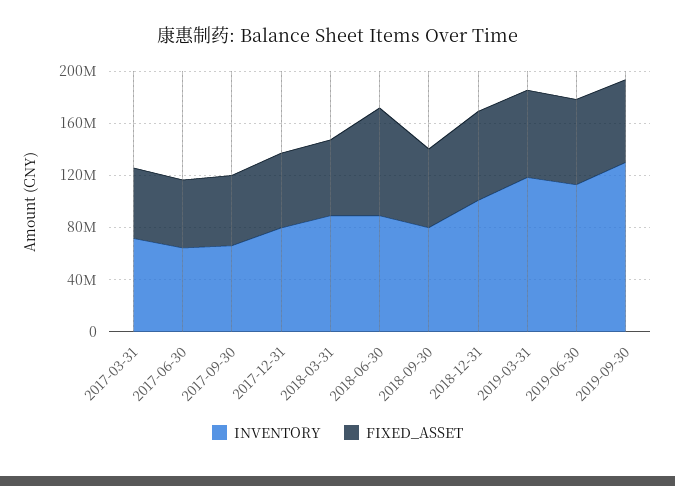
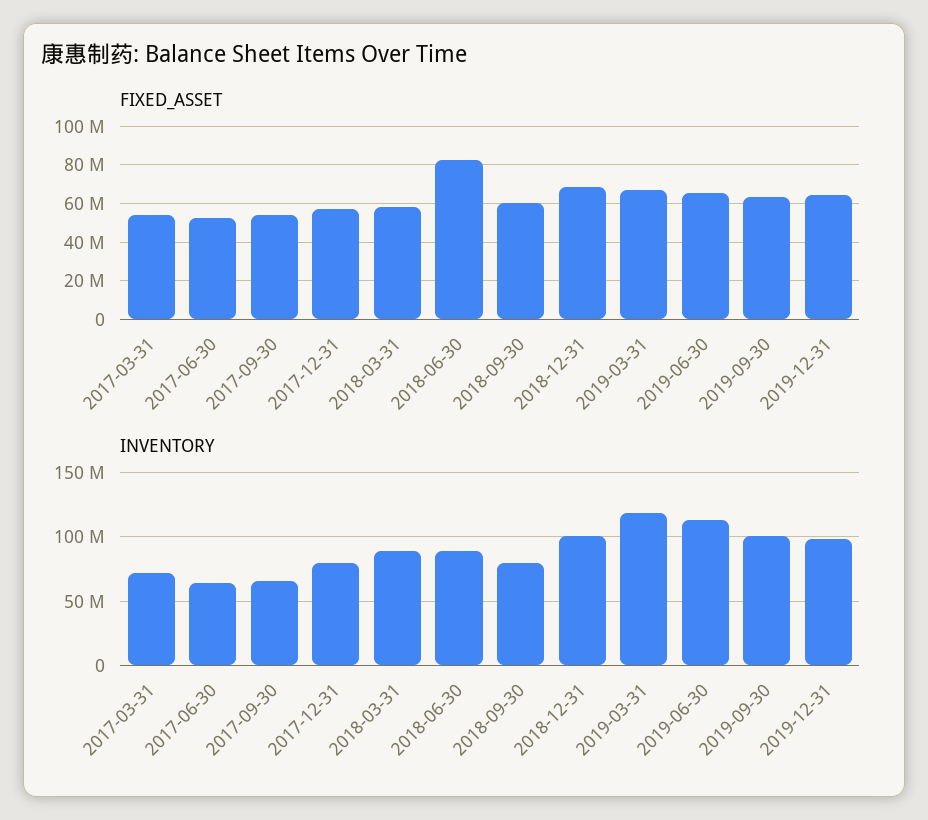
INVENTORY, 2019-09-30: 130000000 -> 100000000
FIXED_ASSET, 2019-12-31: none -> 65000000
INVENTORY, 2019-12-31: none -> 100000000

